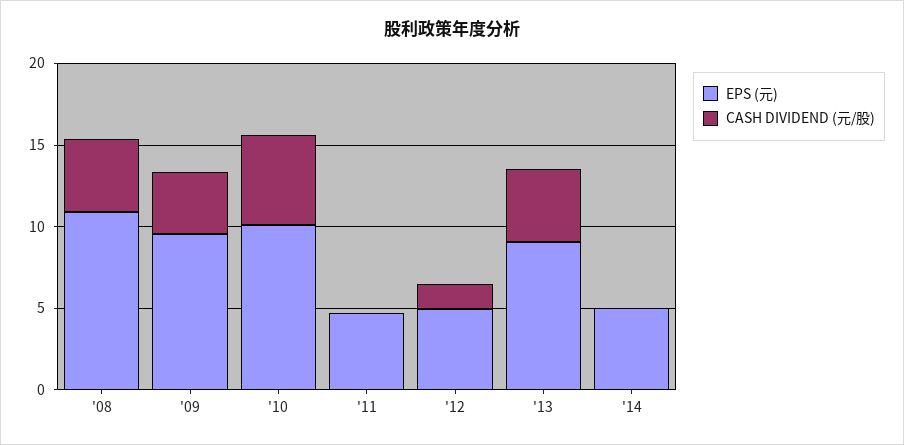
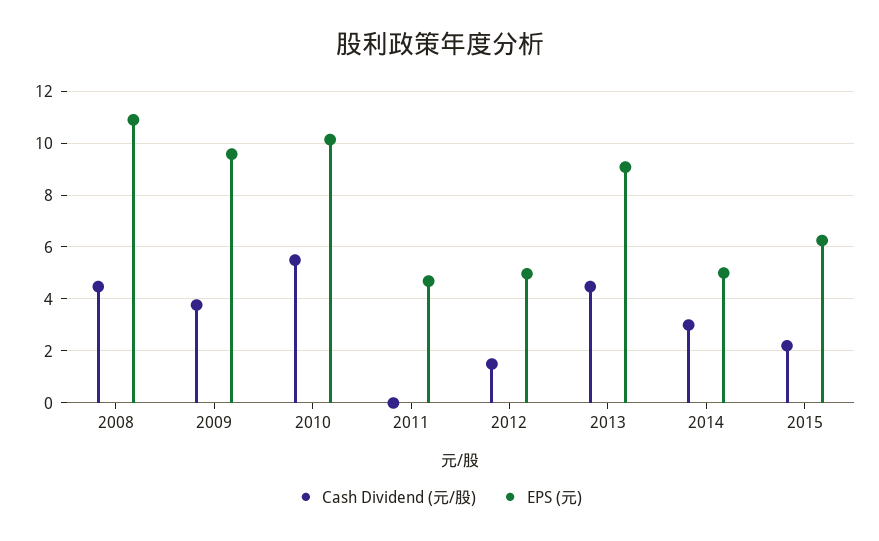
CASH DIVIDEND (元/股), '14: 0 -> 3
CASH DIVIDEND (元/股), 2015: none -> 2.25
EPS (元), 2015: none -> 6.25

